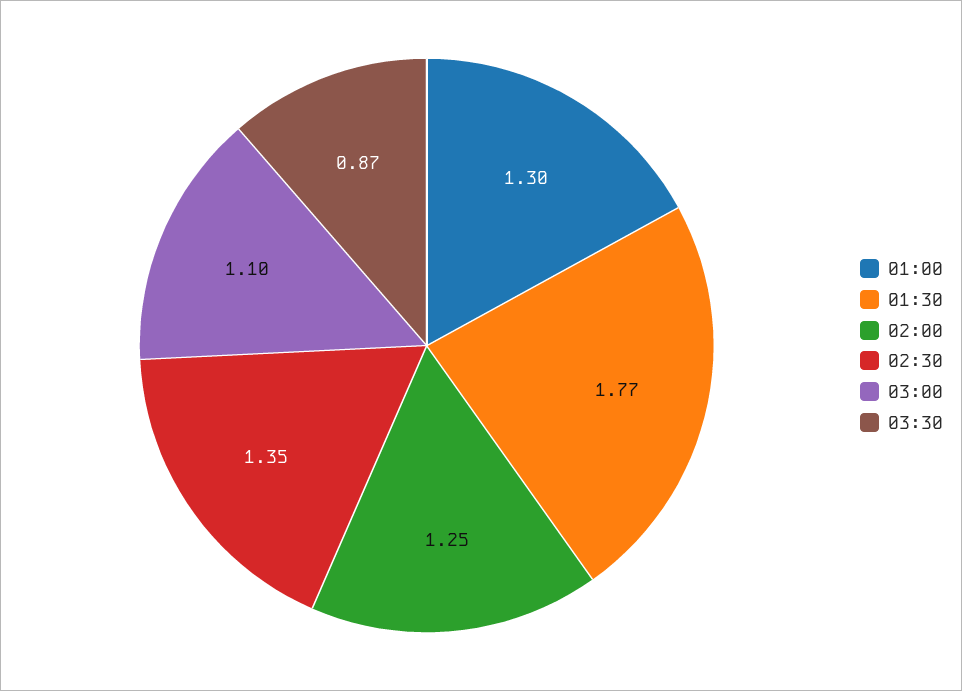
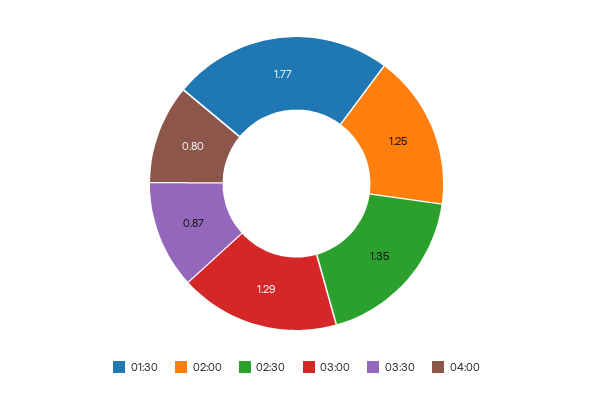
01:00: 1.3 -> none
03:00: 1.1 -> 1.29
04:00: none -> 0.8

